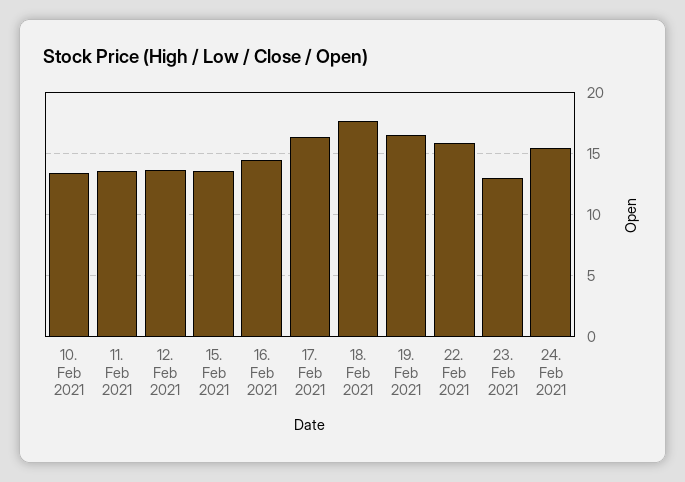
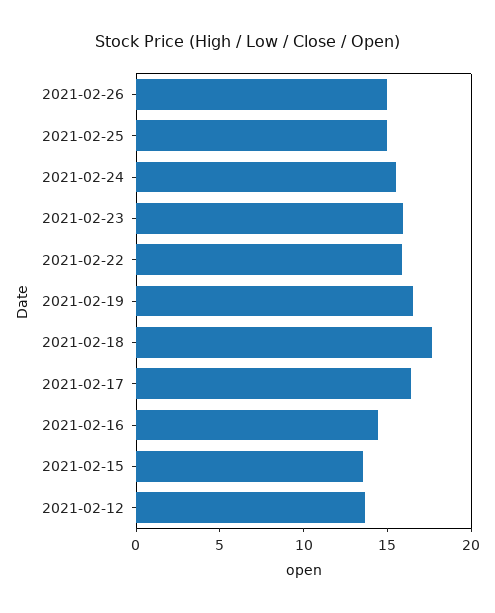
10. Feb 2021: 13.5 -> none
11. Feb 2021: 13.5 -> none
23. Feb 2021: 13 -> 16
2021-02-26: none -> 15
2021-02-25: none -> 15

